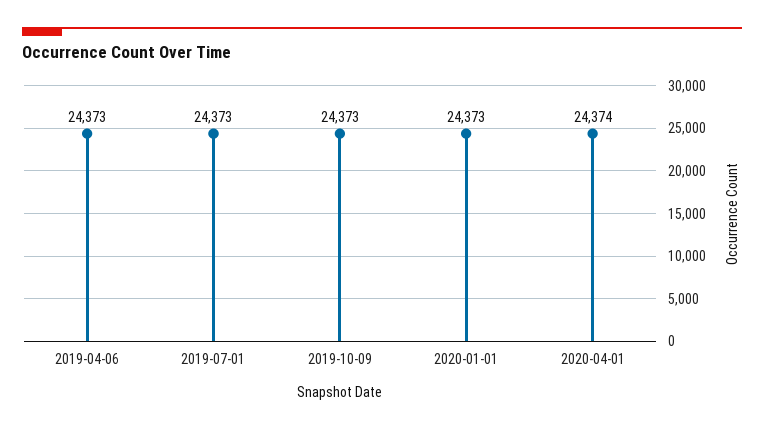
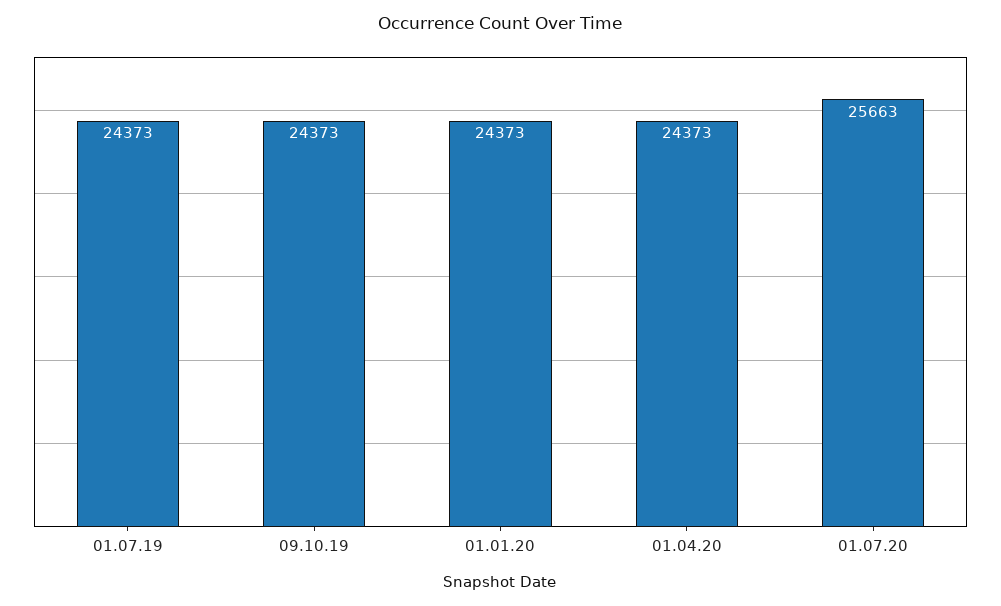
2019-04-06: 24373 -> none
2020-04-01: 24374 -> 24373
01.07.20: none -> 25663

